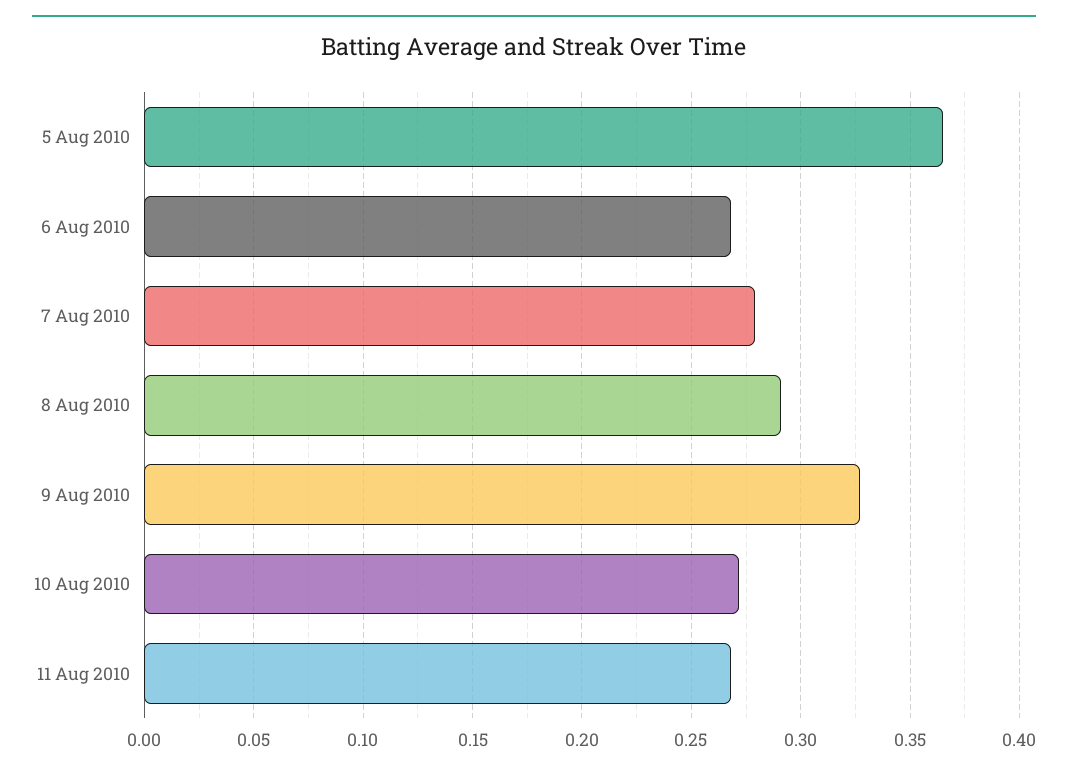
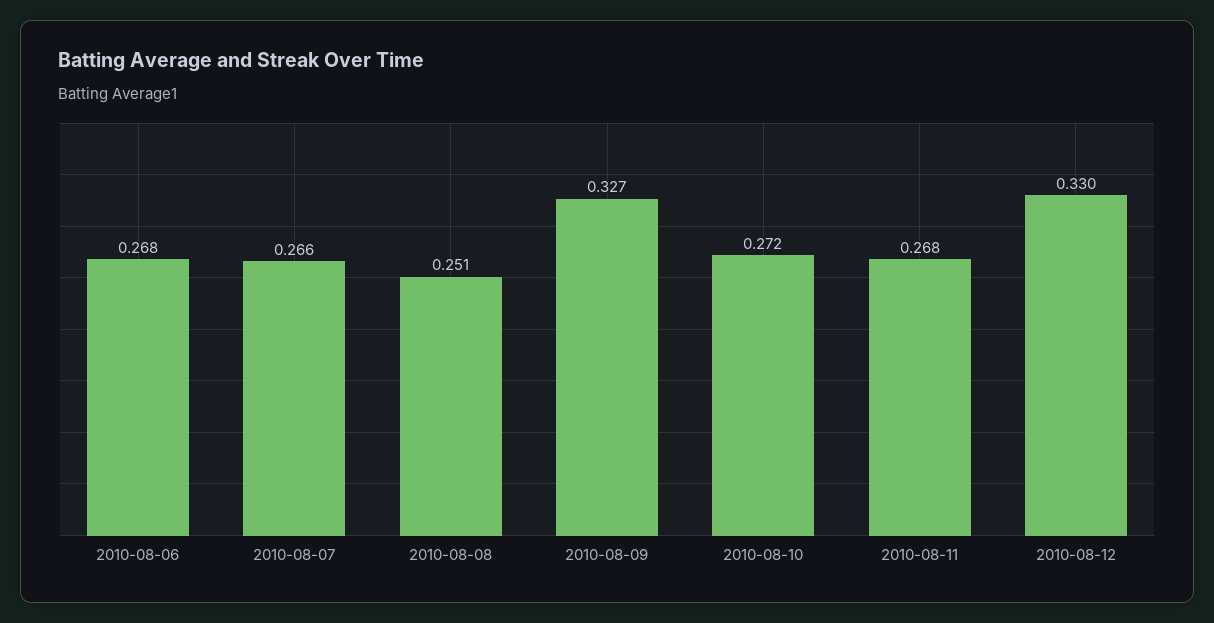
5 Aug 2010: 0.365 -> none
7 Aug 2010: 0.28 -> 0.266
8 Aug 2010: 0.29 -> 0.251
2010-08-12: none -> 0.33

